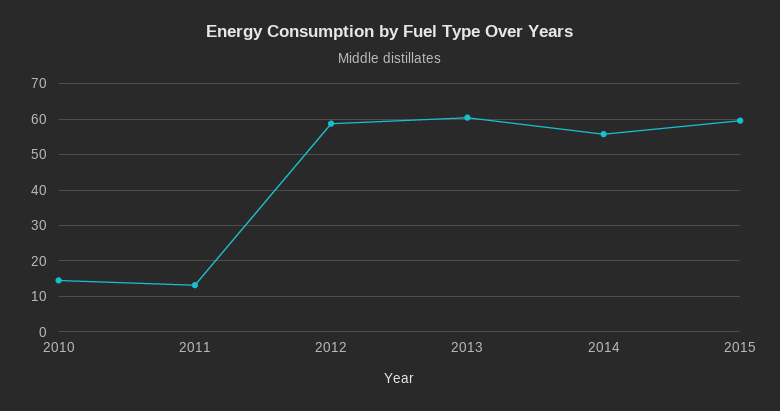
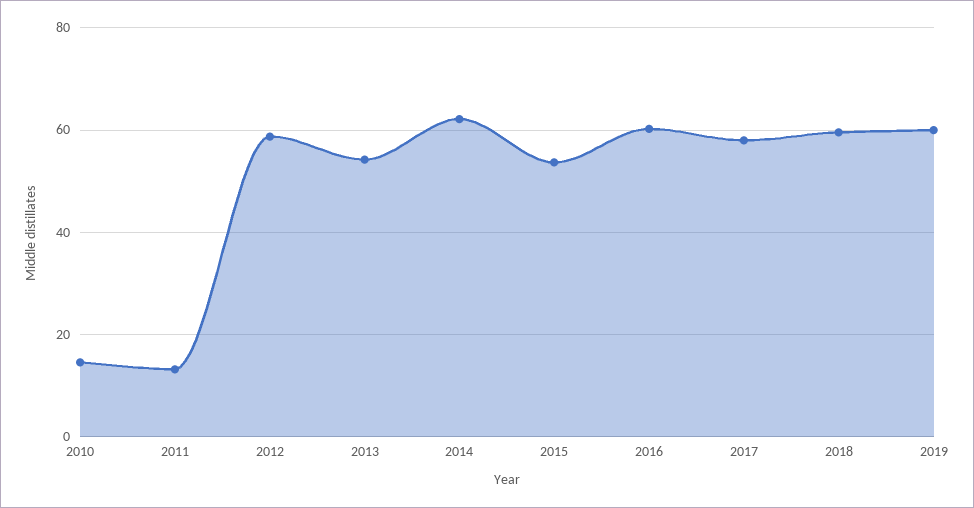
2013: 60 -> 54
2014: 56 -> 62
2015: 60 -> 54
2016: none -> 60
2017: none -> 58
2018: none -> 60
2019: none -> 60

